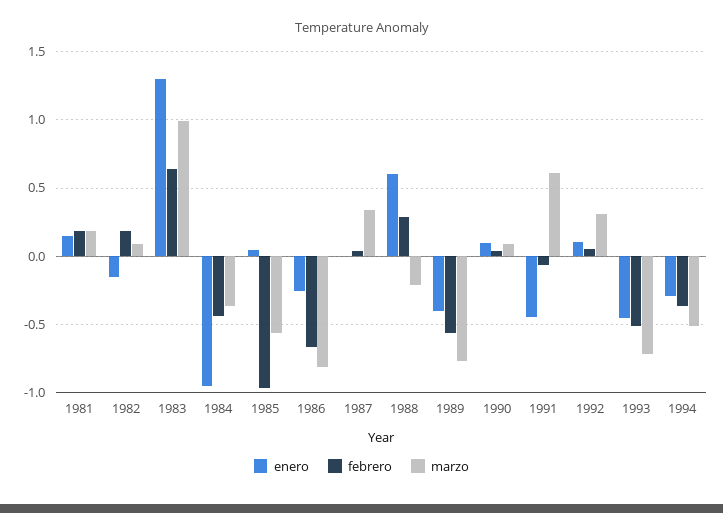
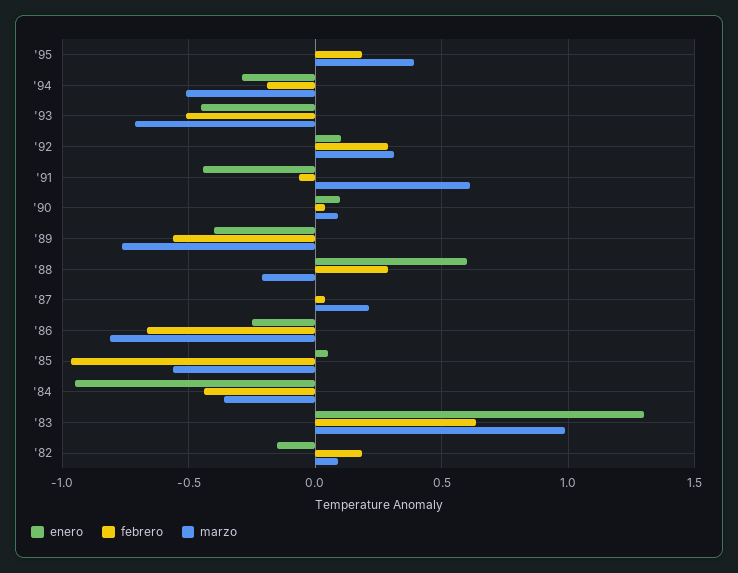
enero, 1981: 0.15 -> none
febrero, 1981: 0.2 -> none
marzo, 1981: 0.2 -> none
marzo, 1987: 0.35 -> 0.2
febrero, 1992: 0.05 -> 0.3
febrero, 1994: -0.35 -> -0.2
enero, '95: none -> 0
febrero, '95: none -> 0.2
marzo, '95: none -> 0.4

